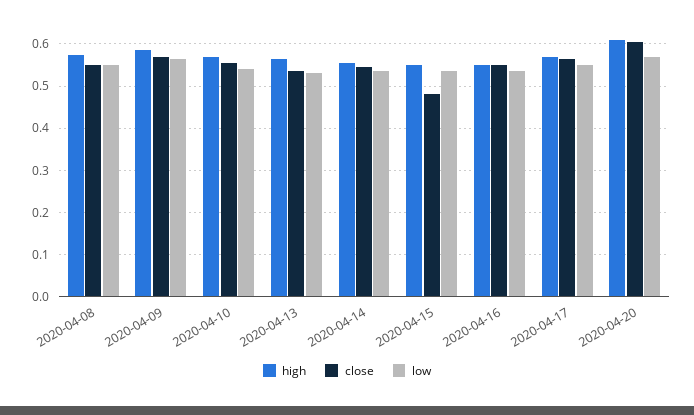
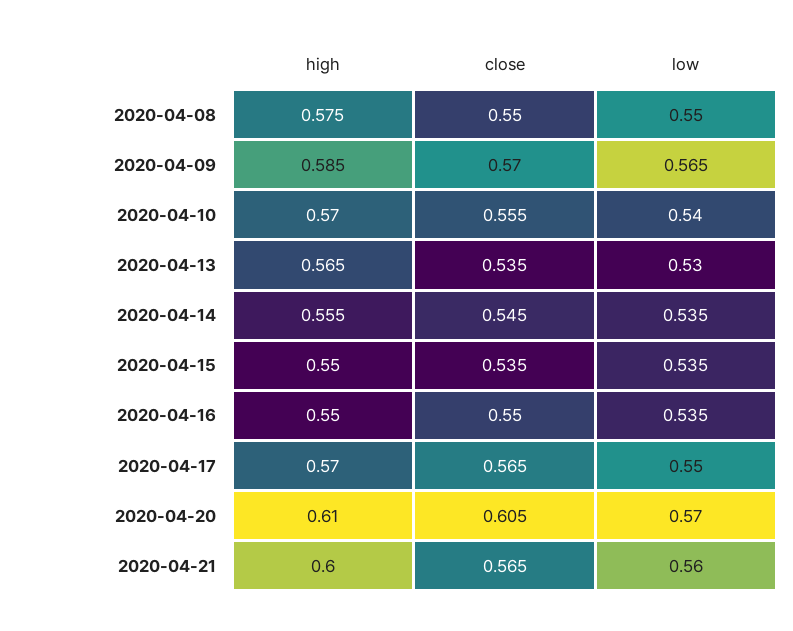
close, 2020-04-15: 0.48 -> 0.535
high, 2020-04-21: none -> 0.6
close, 2020-04-21: none -> 0.565
low, 2020-04-21: none -> 0.56

